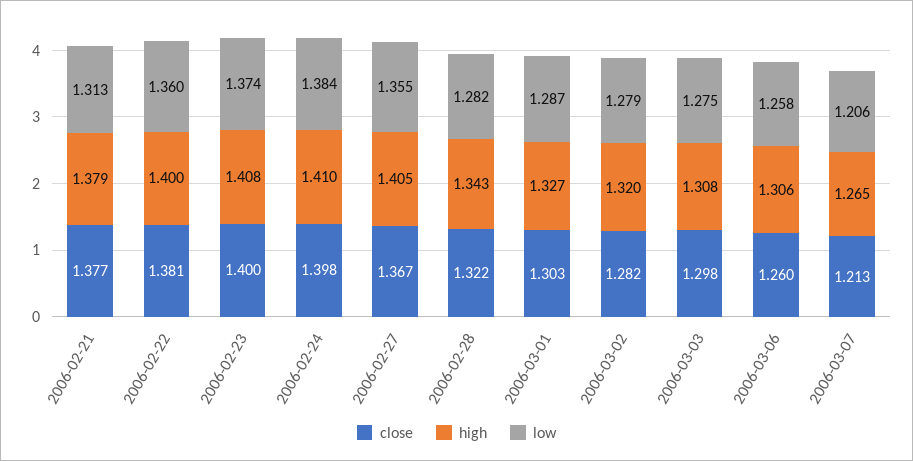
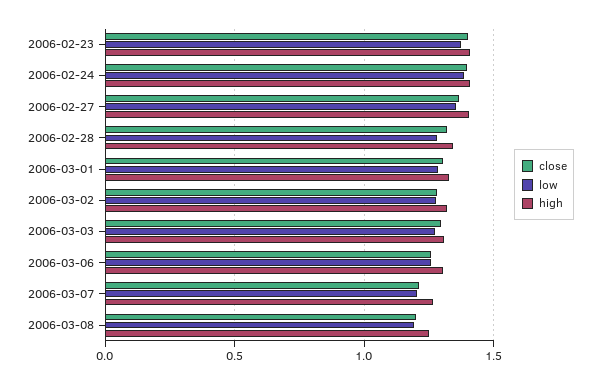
close, 2006-02-21: 1.377 -> none
high, 2006-02-21: 1.379 -> none
low, 2006-02-21: 1.313 -> none
close, 2006-02-22: 1.381 -> none
high, 2006-02-22: 1.4 -> none
low, 2006-02-22: 1.36 -> none
close, 2006-03-08: none -> 1.2
low, 2006-03-08: none -> 1.2
high, 2006-03-08: none -> 1.25

